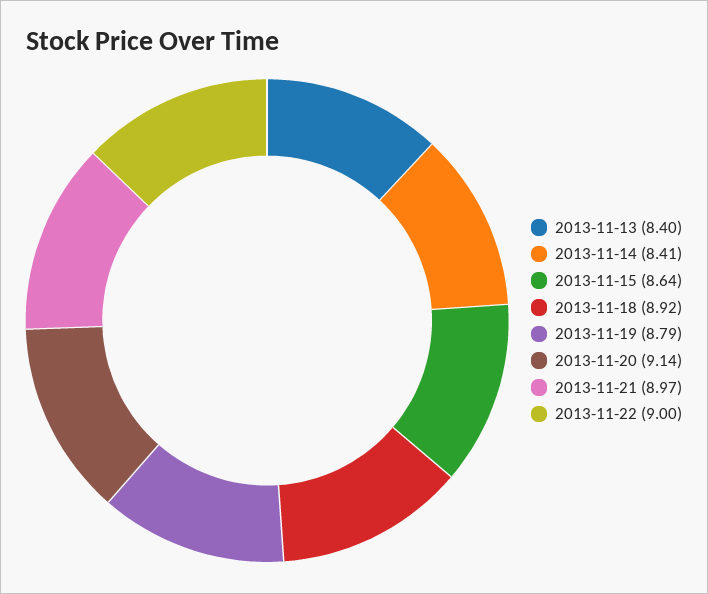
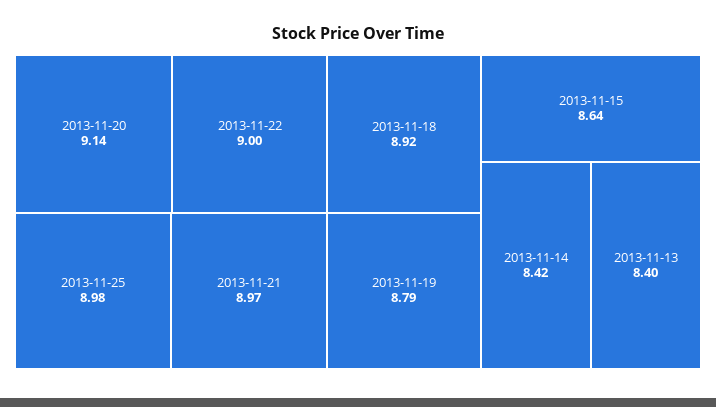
2013-11-14: 8.41 -> 8.42
2013-11-25: none -> 8.98

